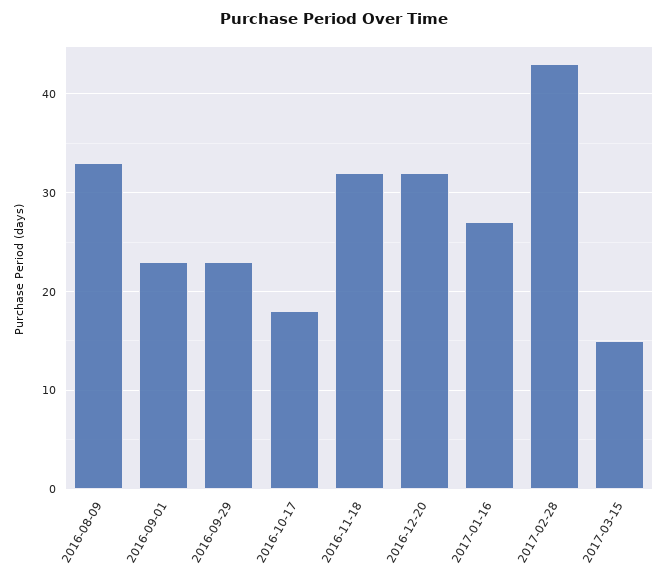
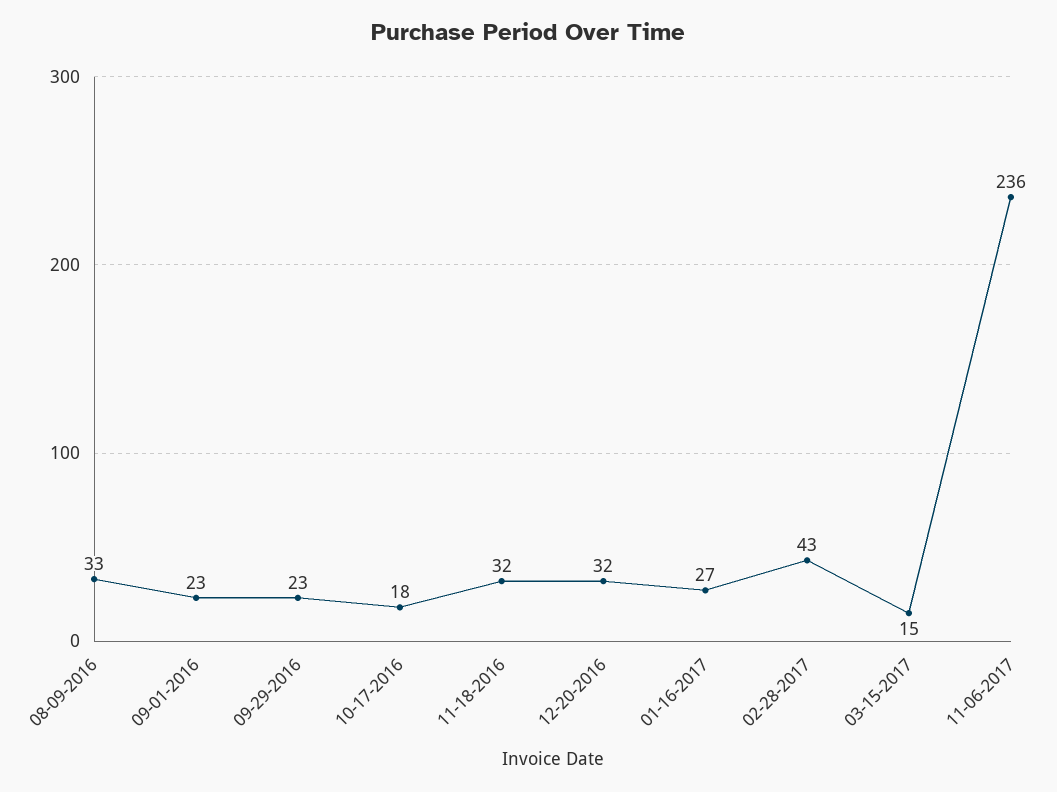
11-06-2017: none -> 236

